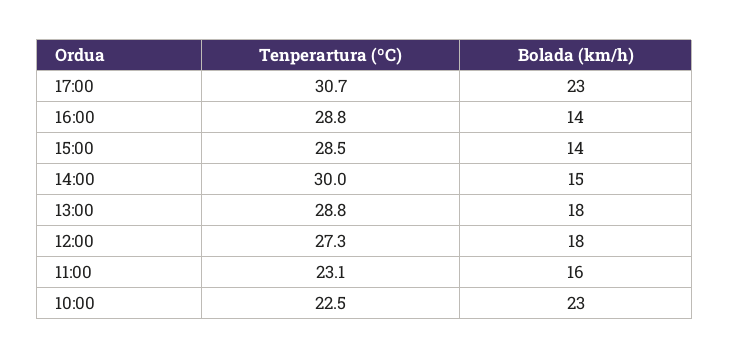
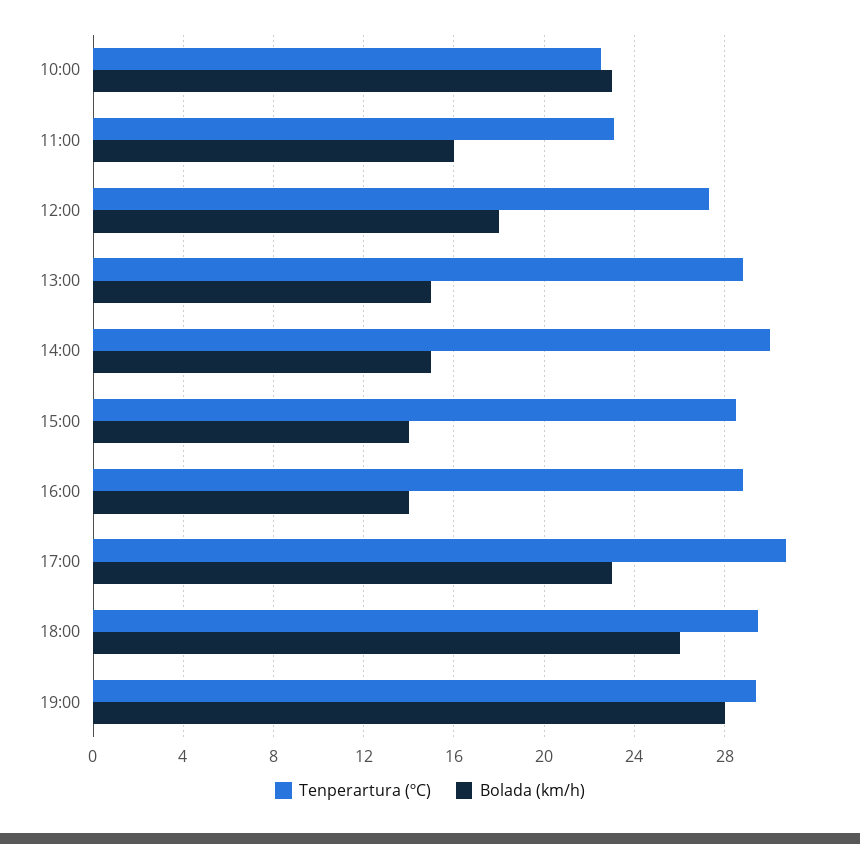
Bolada (km/h), 13:00: 18 -> 15
Tenperartura (ºC), 18:00: none -> 29.5
Bolada (km/h), 18:00: none -> 26
Tenperartura (ºC), 19:00: none -> 29.5
Bolada (km/h), 19:00: none -> 28

